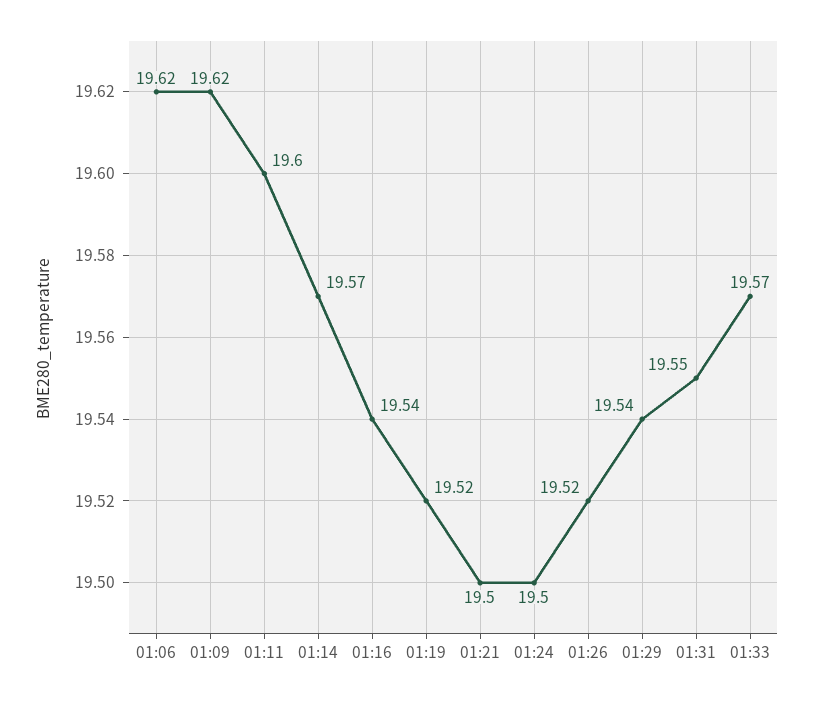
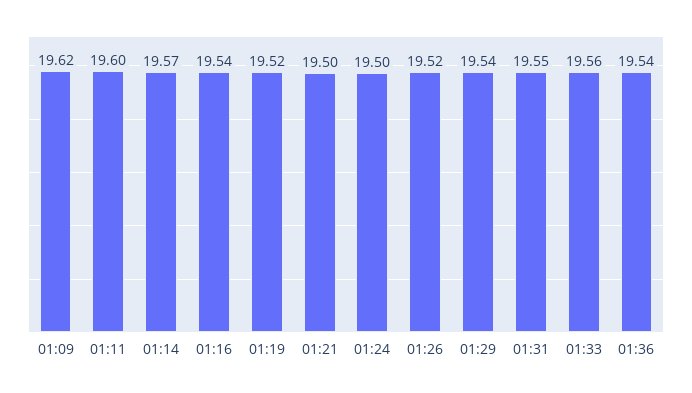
01:06: 19.62 -> none
01:33: 19.57 -> 19.56
01:36: none -> 19.54

